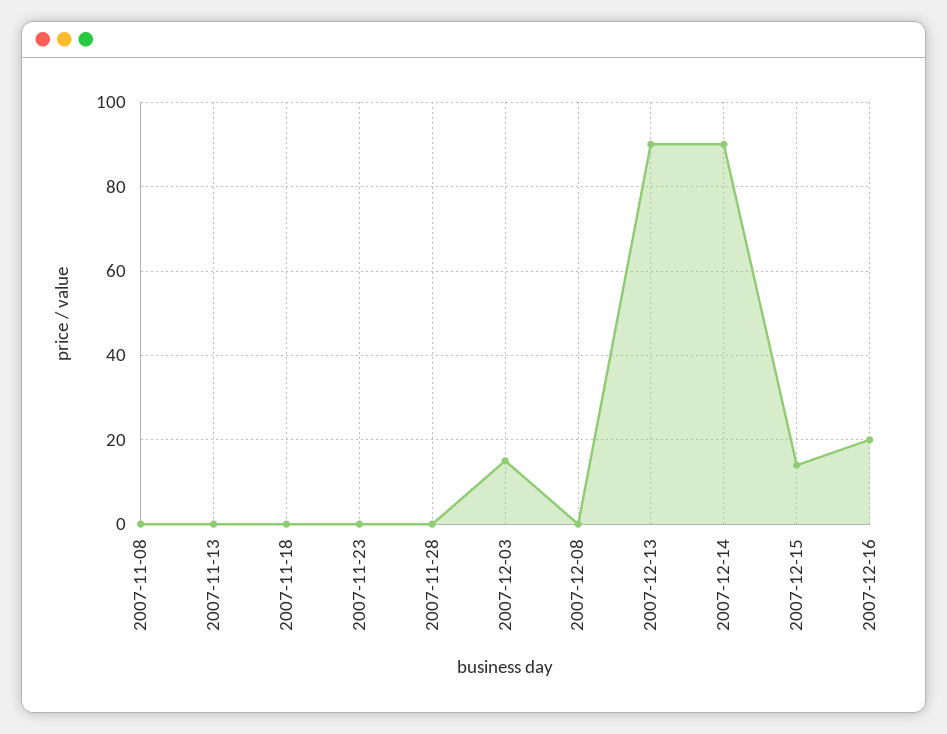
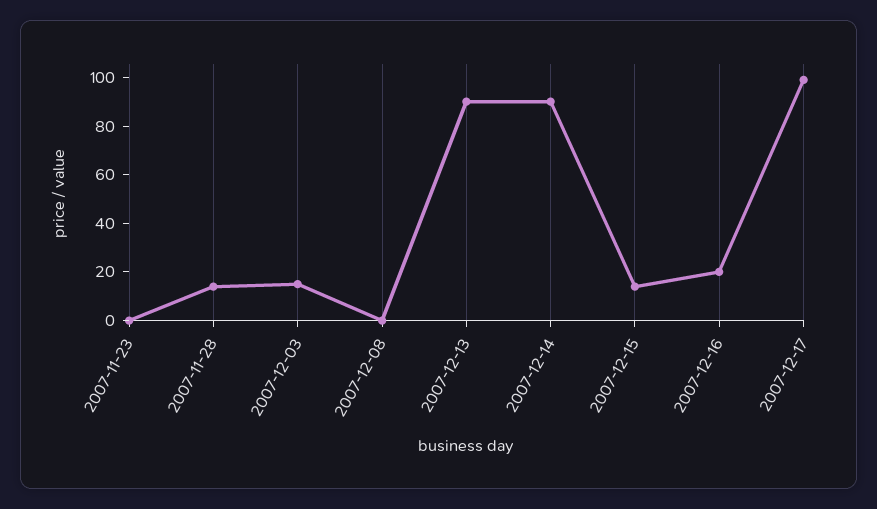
2007-11-08: 0 -> none
2007-11-13: 0 -> none
2007-11-18: 0 -> none
2007-11-28: 0 -> 15
2007-12-17: none -> 100

